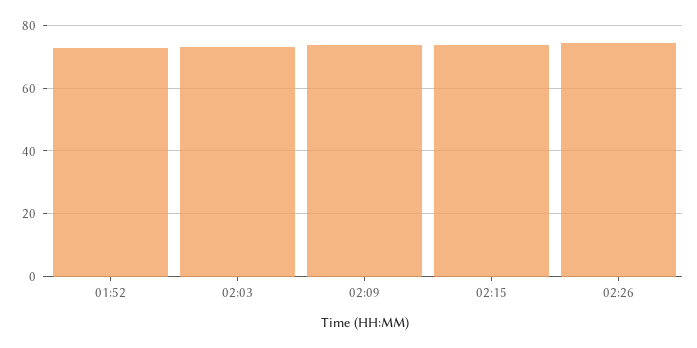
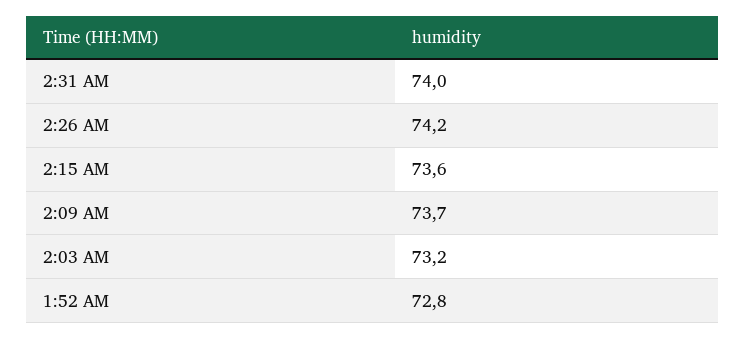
2:31 AM: none -> 74

